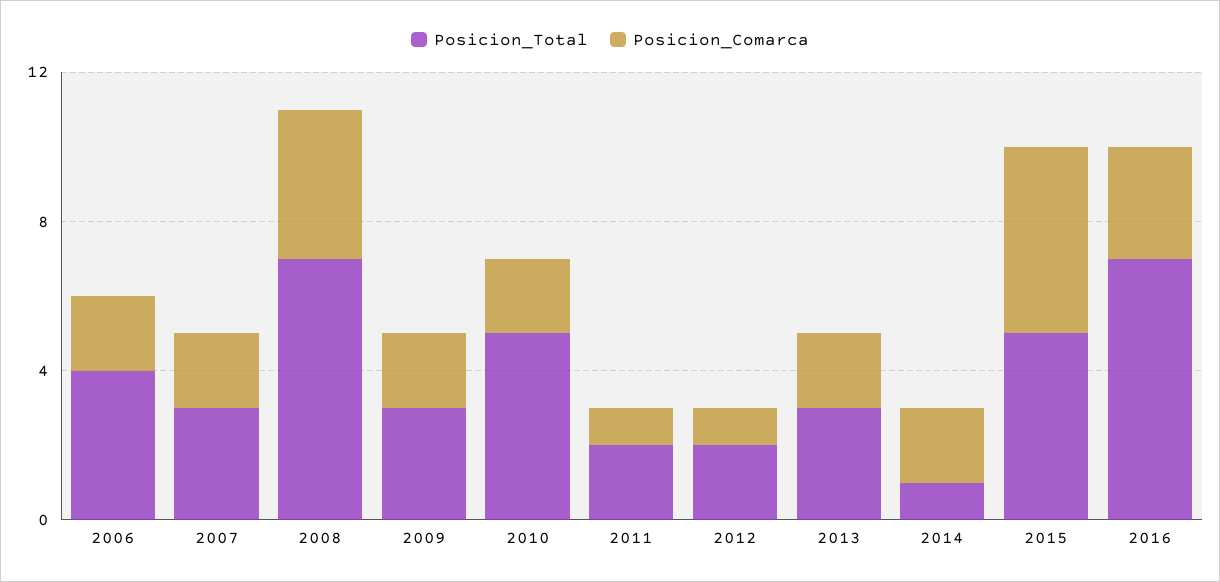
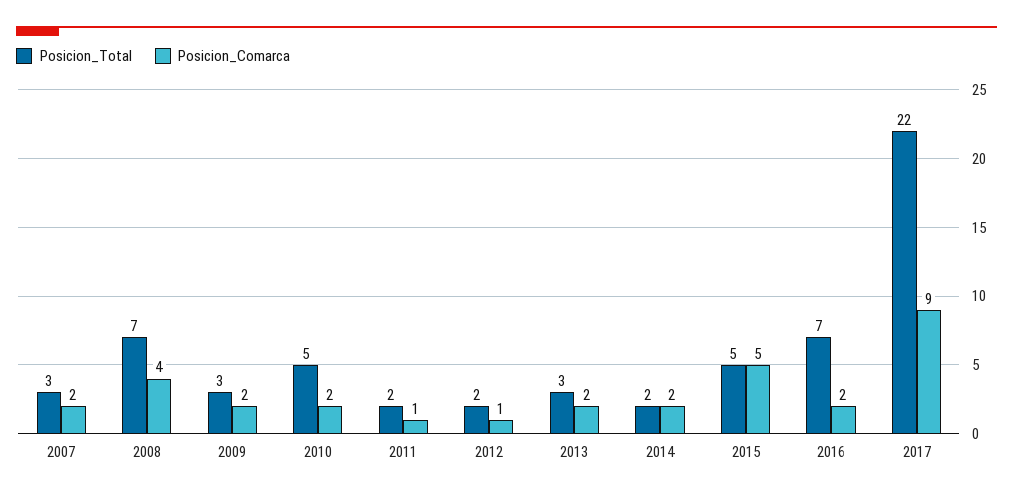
Posicion_Total, 2006: 4 -> none
Posicion_Comarca, 2006: 2 -> none
Posicion_Total, 2014: 1 -> 2
Posicion_Comarca, 2016: 3 -> 2
Posicion_Total, 2017: none -> 22
Posicion_Comarca, 2017: none -> 9

